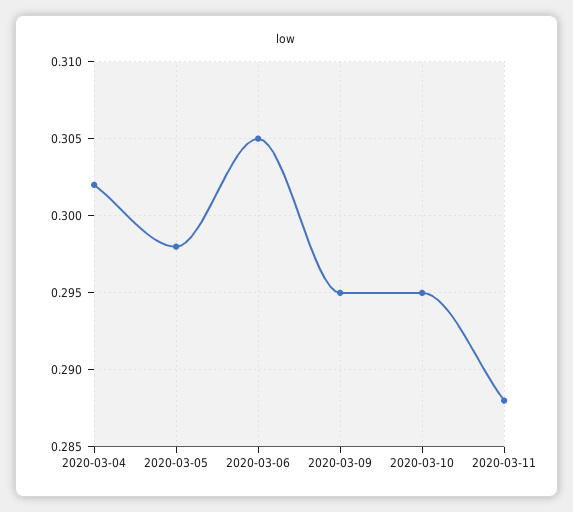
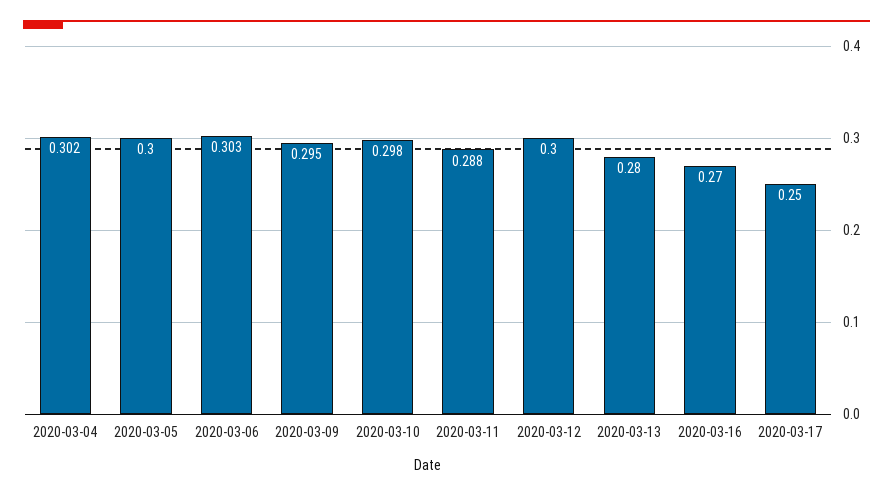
2020-03-05: 0.298 -> 0.3
2020-03-06: 0.305 -> 0.303
2020-03-10: 0.295 -> 0.298
2020-03-12: none -> 0.3
2020-03-13: none -> 0.28
2020-03-16: none -> 0.27
2020-03-17: none -> 0.25

